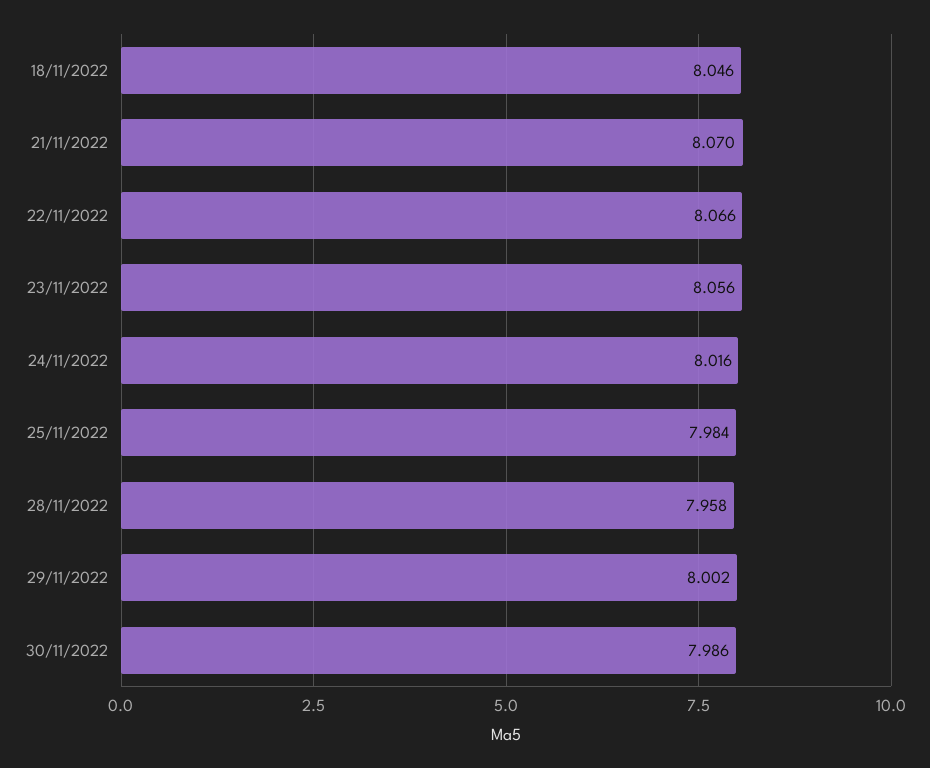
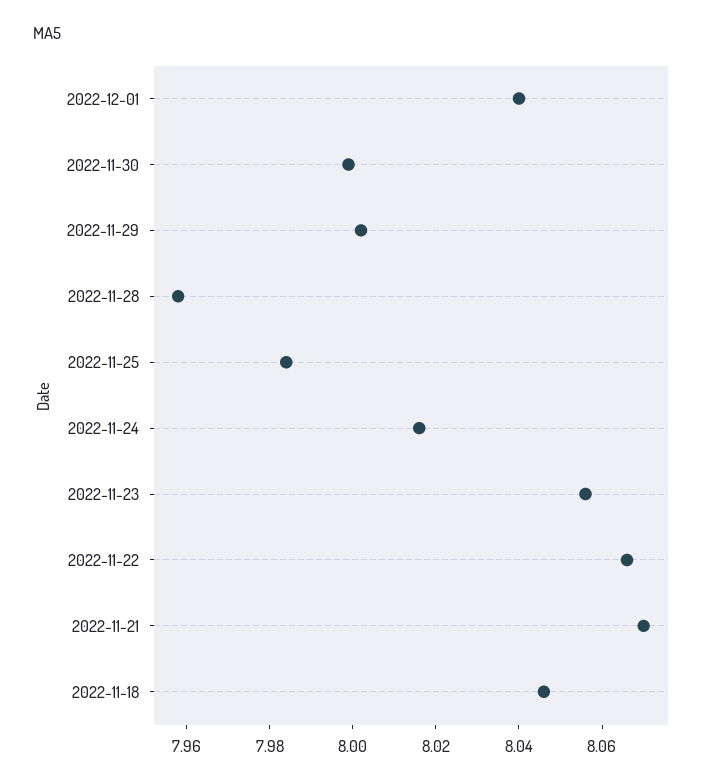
30/11/2022: 7.986 -> 8
2022-12-01: none -> 8.04

